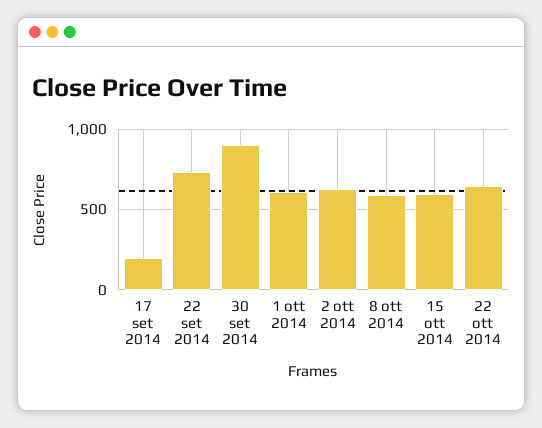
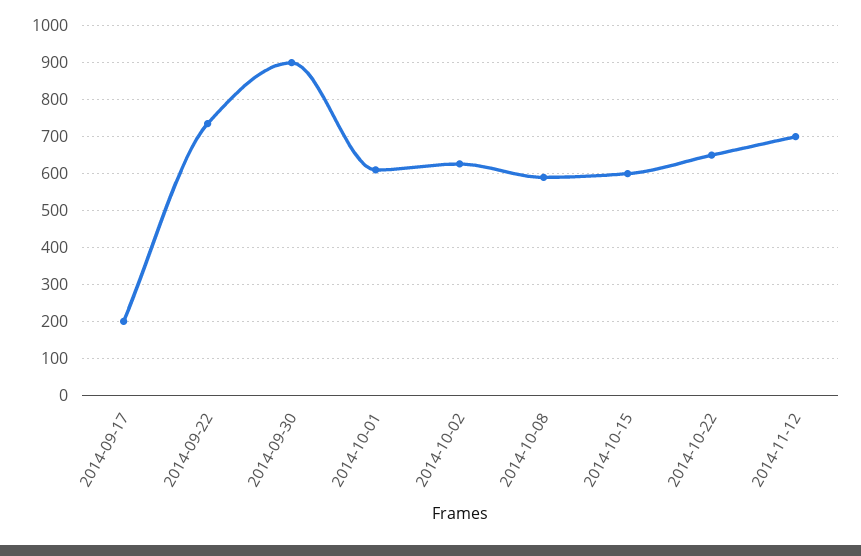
2014-11-12: none -> 700

